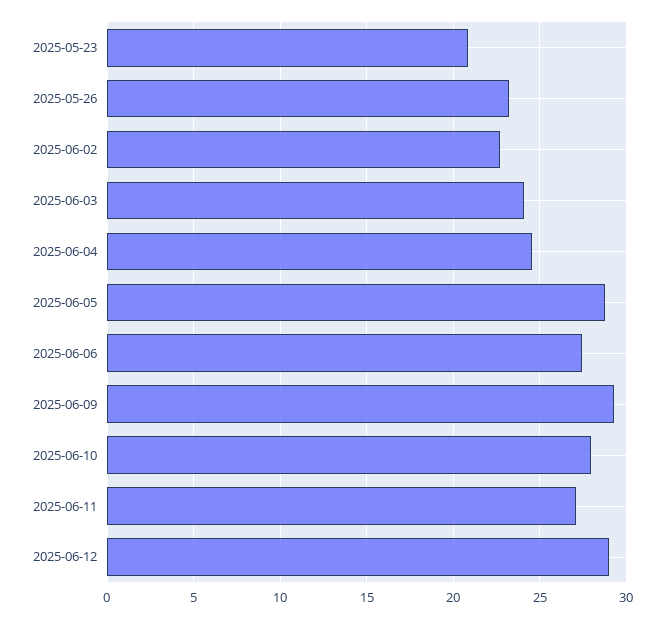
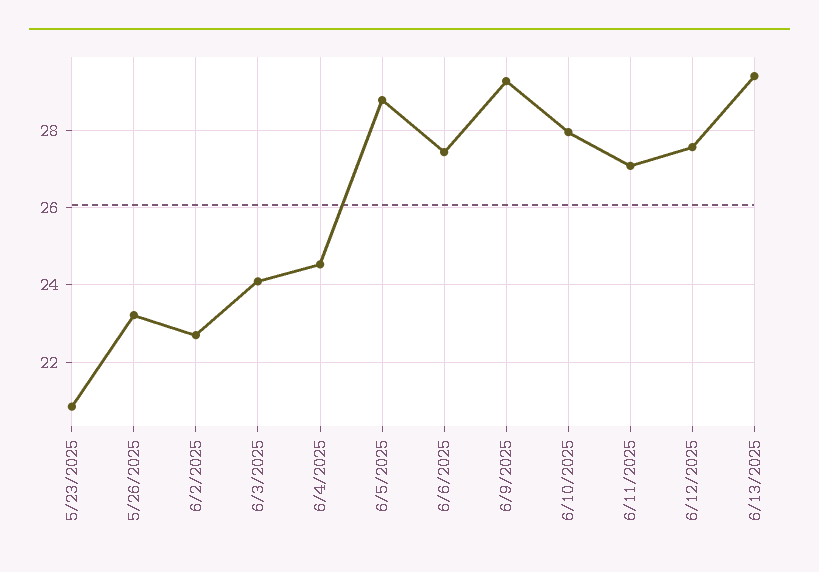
2025-06-12: 29 -> 27.6
6/13/2025: none -> 29.4

